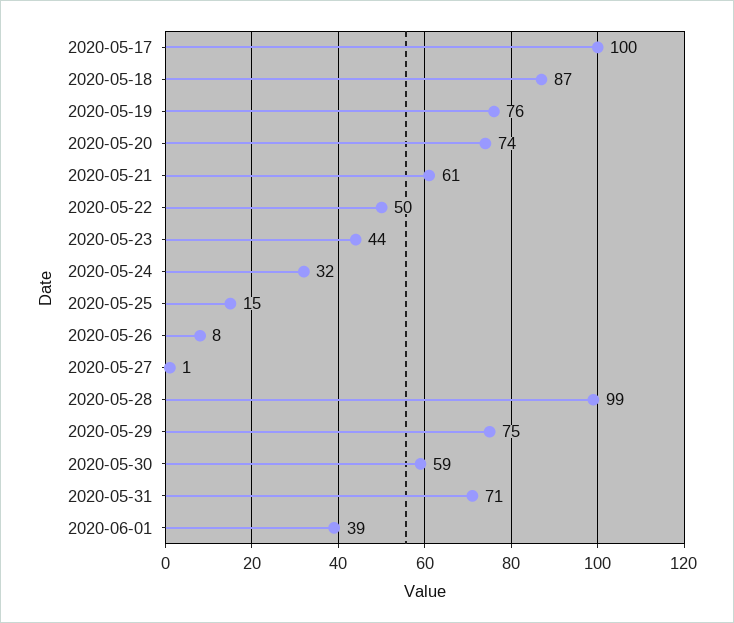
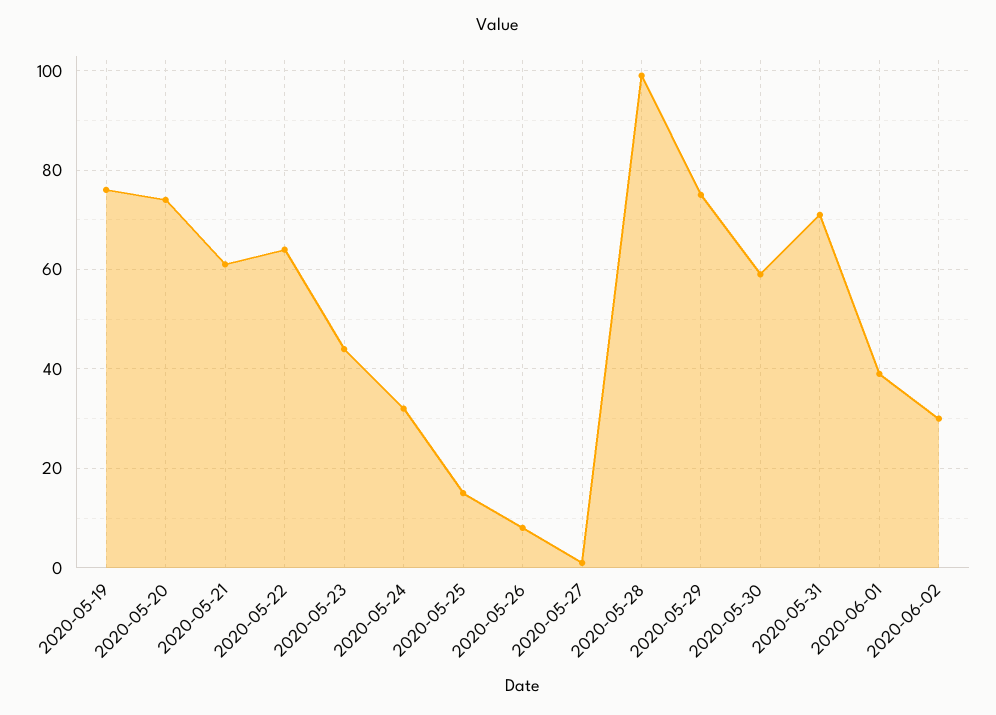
2020-05-17: 100 -> none
2020-05-18: 87 -> none
2020-05-22: 50 -> 65
2020-06-02: none -> 30

